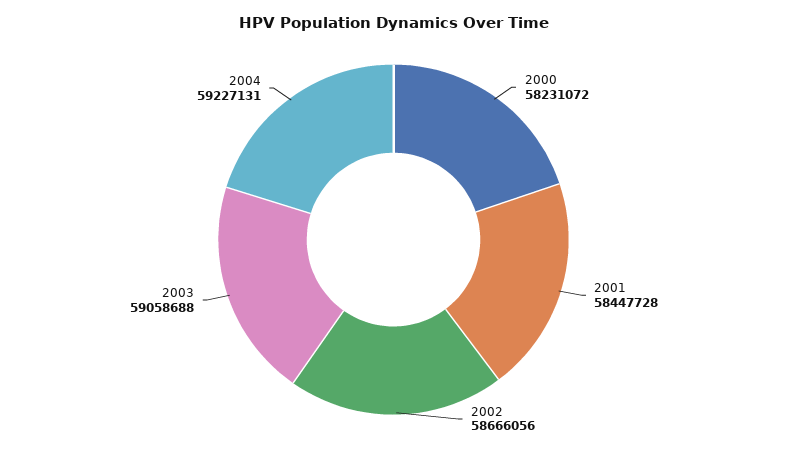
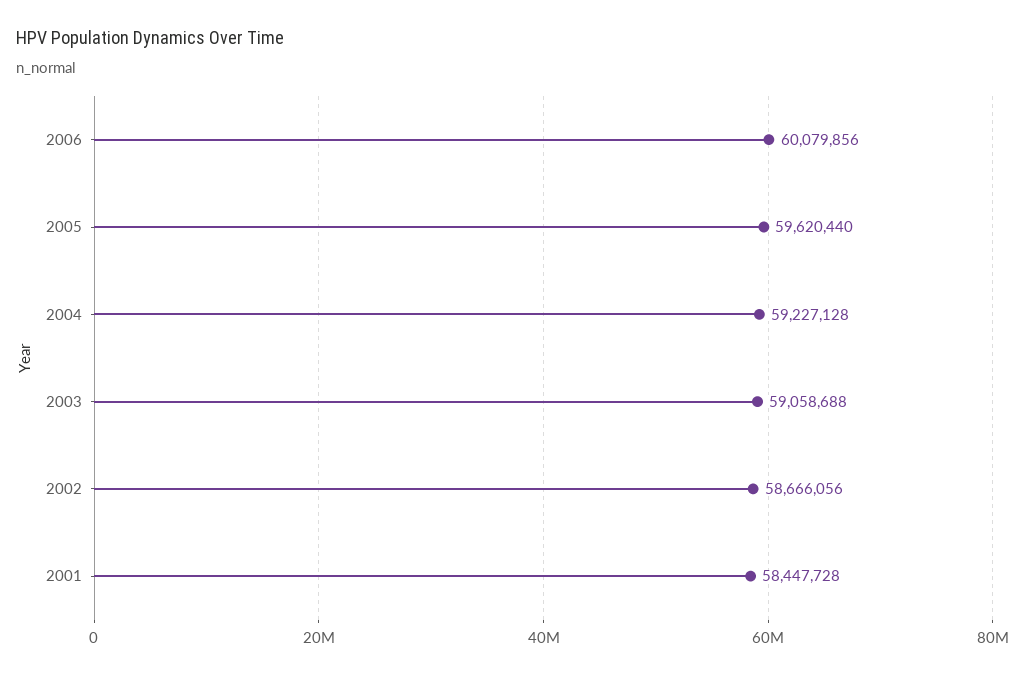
2000: 58231072 -> none
2004: 59227131 -> 59227128
2006: none -> 60079856
2005: none -> 59620440

